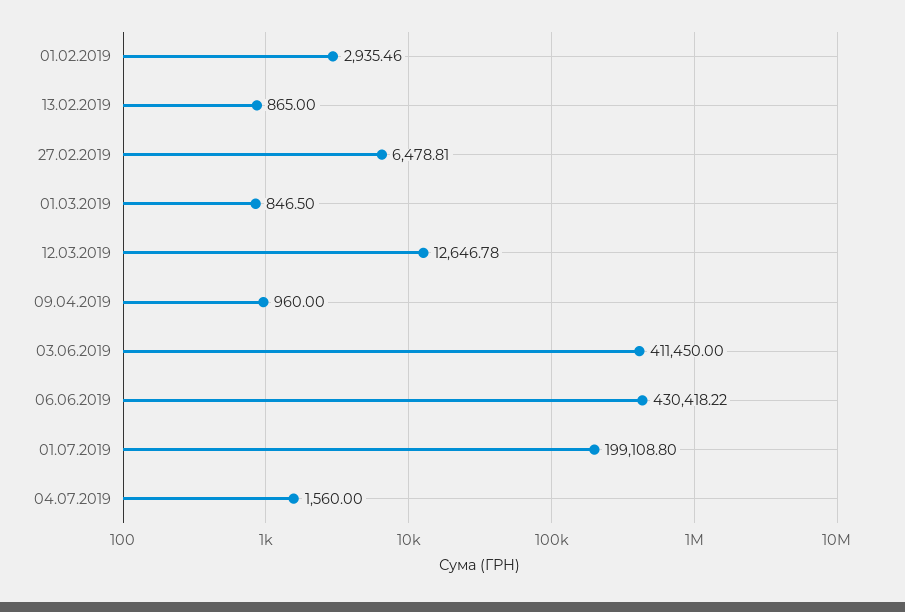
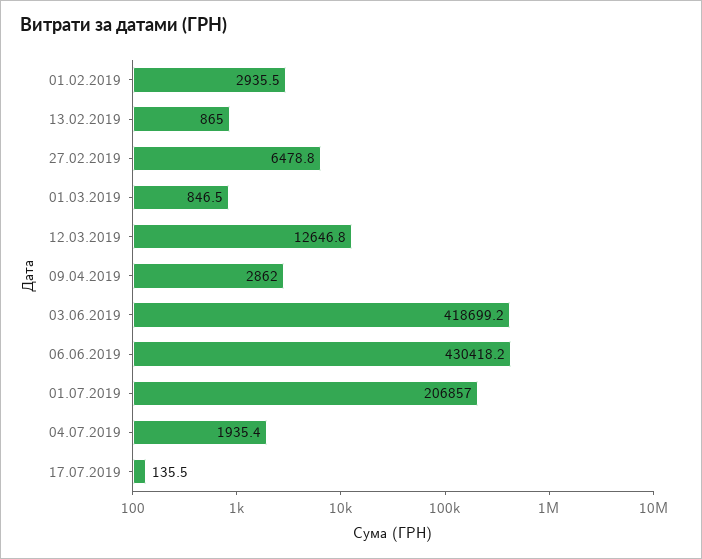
09.04.2019: 960 -> 2862
03.06.2019: 411450 -> 418699.2
01.07.2019: 199108.8 -> 206857
04.07.2019: 1560 -> 1935.4
17.07.2019: none -> 135.5

